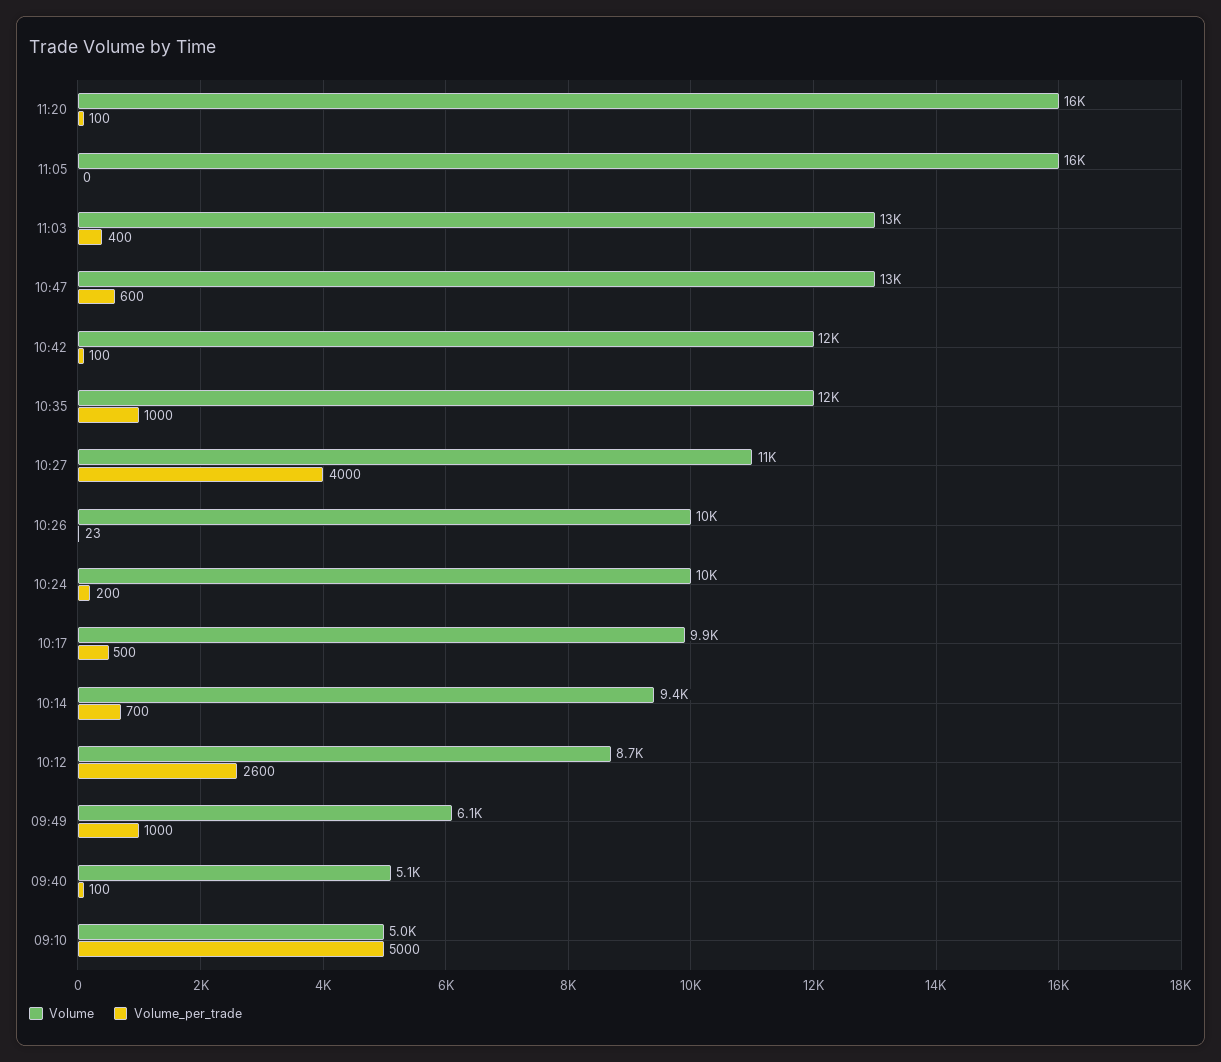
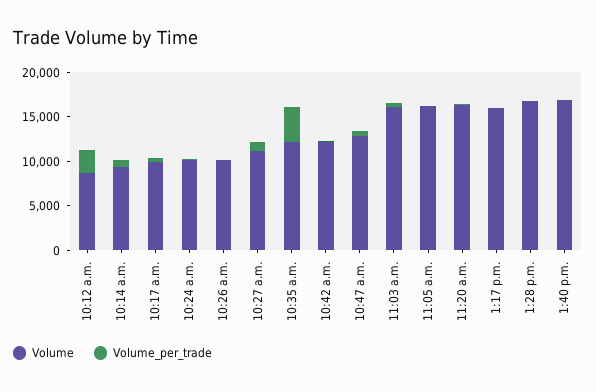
Volume, 11:03: 13000 -> 16000
Volume_per_trade, 10:35: 1000 -> 4000
Volume_per_trade, 10:27: 4000 -> 1000
Volume, 09:49: 6100 -> none
Volume_per_trade, 09:49: 1000 -> none
Volume, 09:40: 5100 -> none
Volume_per_trade, 09:40: 100 -> none
Volume, 09:10: 5000 -> none
Volume_per_trade, 09:10: 5000 -> none
Volume, 1:17 p.m.: none -> 16000
Volume_per_trade, 1:17 p.m.: none -> 0
Volume, 1:28 p.m.: none -> 17000
Volume_per_trade, 1:28 p.m.: none -> 0
Volume, 1:40 p.m.: none -> 17000
Volume_per_trade, 1:40 p.m.: none -> 0

